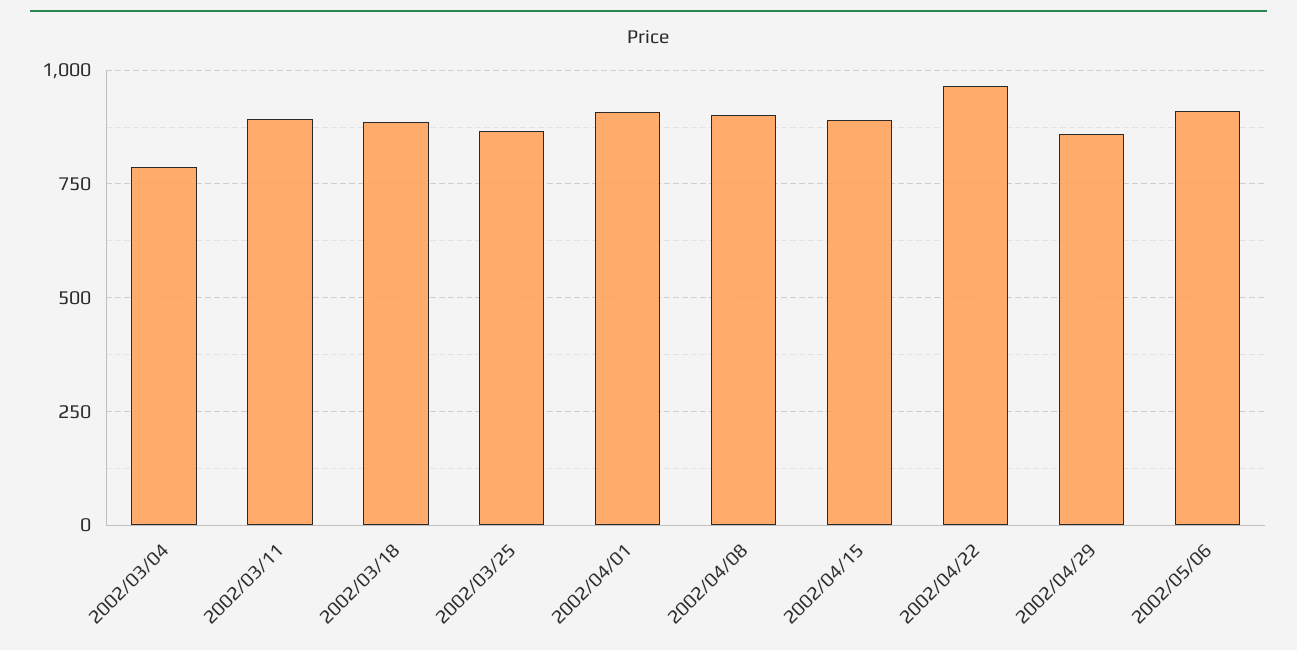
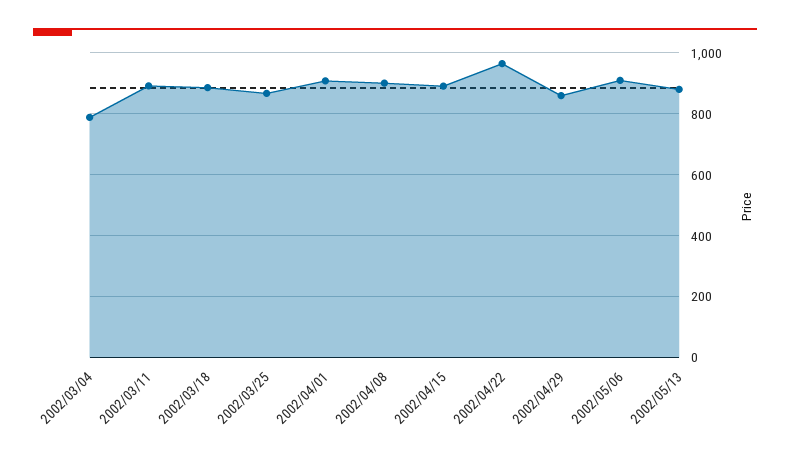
2002/05/13: none -> 880

